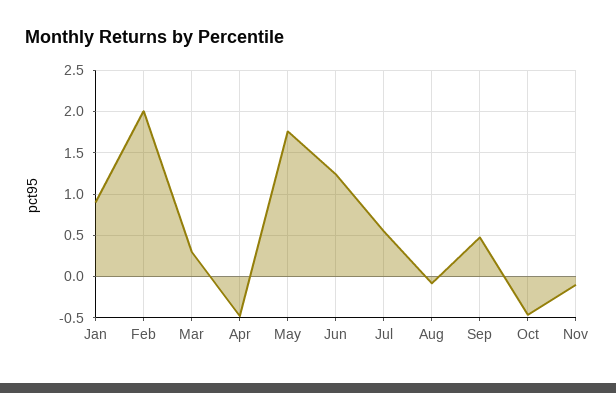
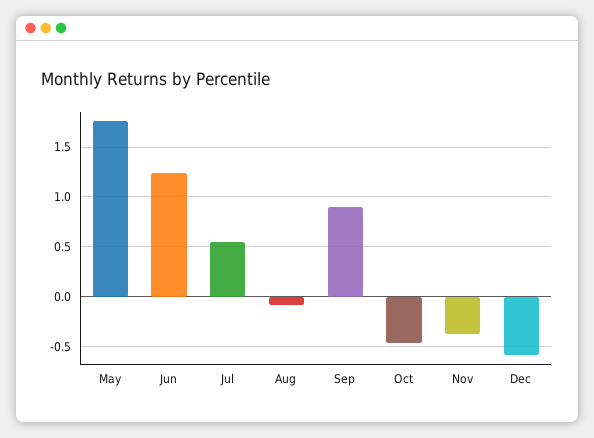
Jan: 0.9 -> none
Feb: 2 -> none
Mar: 0.3 -> none
Apr: -0.5 -> none
Sep: 0.5 -> 0.9
Nov: -0.1 -> -0.4
Dec: none -> -0.6

